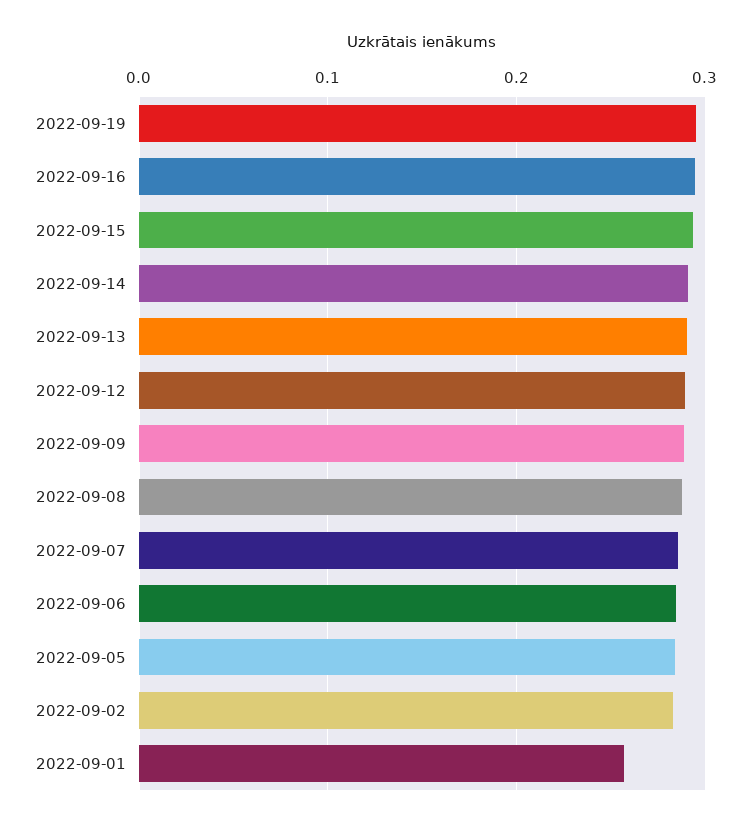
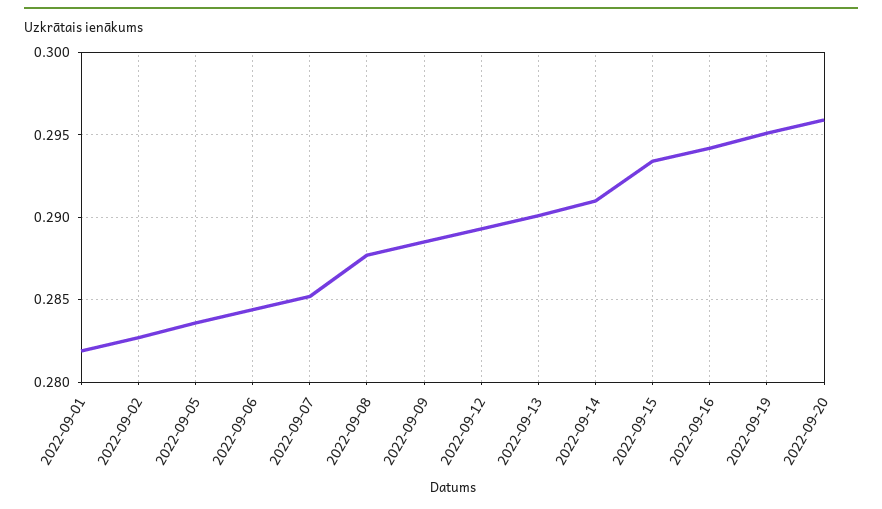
2022-09-01: 0.26 -> 0.282
2022-09-20: none -> 0.296

